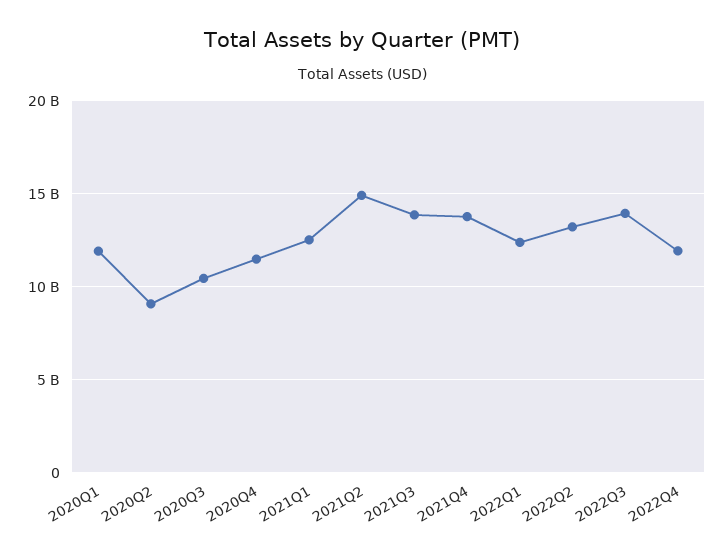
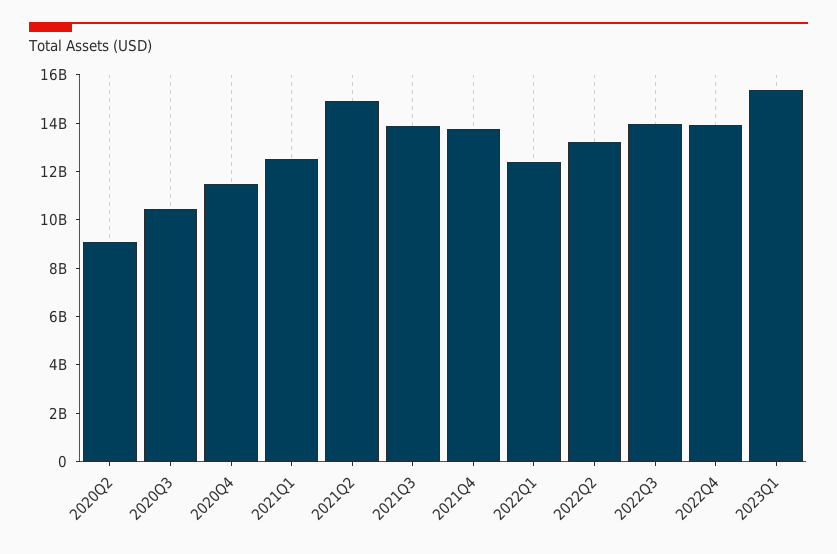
2020Q1: 12000000000 -> none
2022Q4: 12000000000 -> 14000000000
2023Q1: none -> 15500000000

